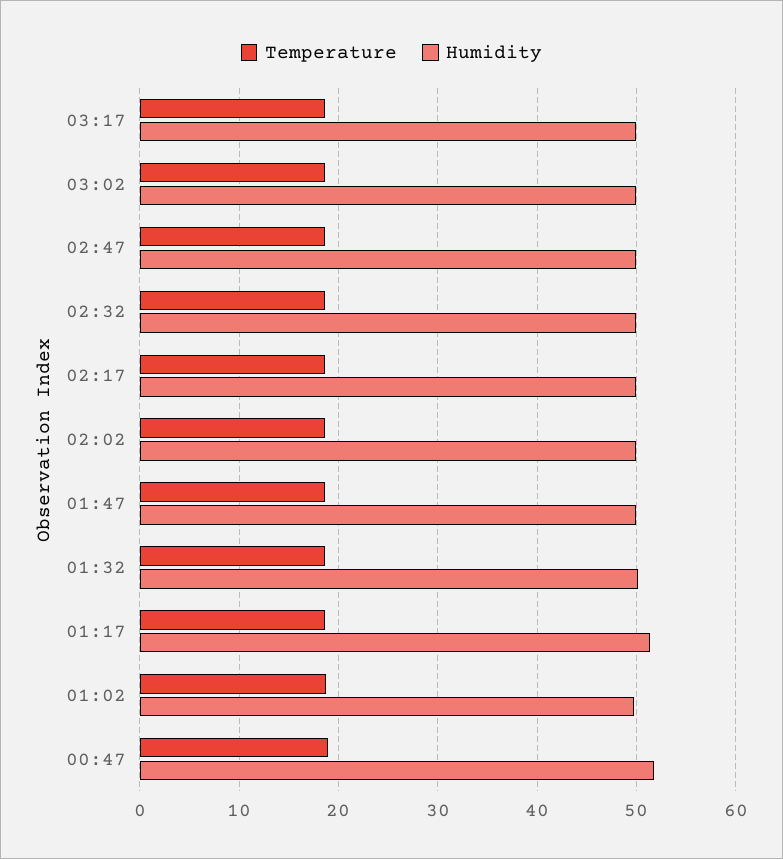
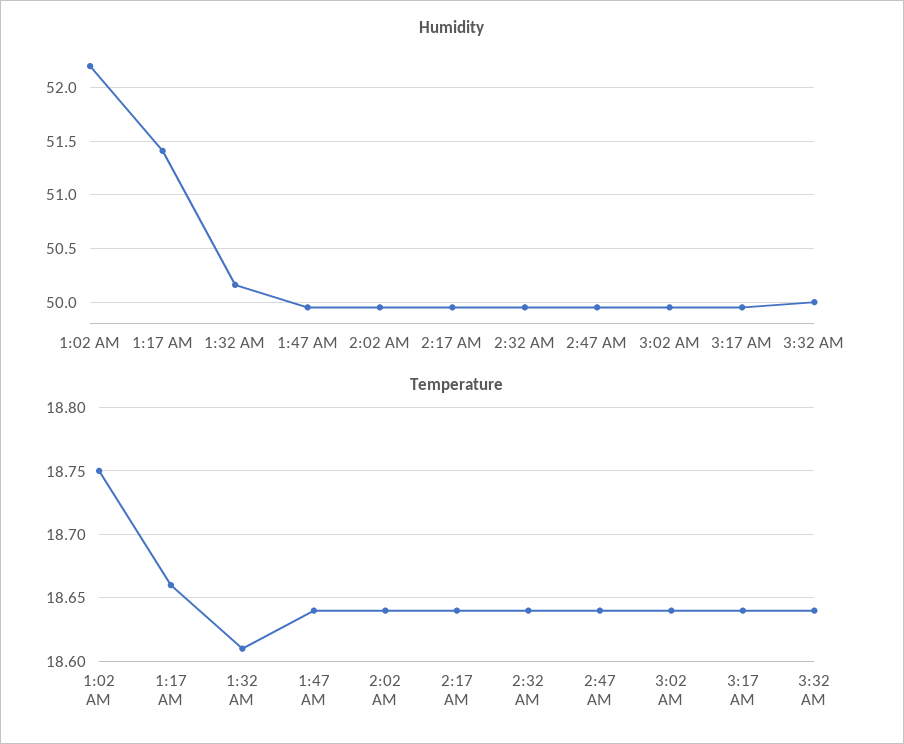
Humidity, 01:02: 50 -> 52.2
Temperature, 00:47: 19 -> none
Humidity, 00:47: 52 -> none
Humidity, 3:32 AM: none -> 50
Temperature, 3:32 AM: none -> 18.64

